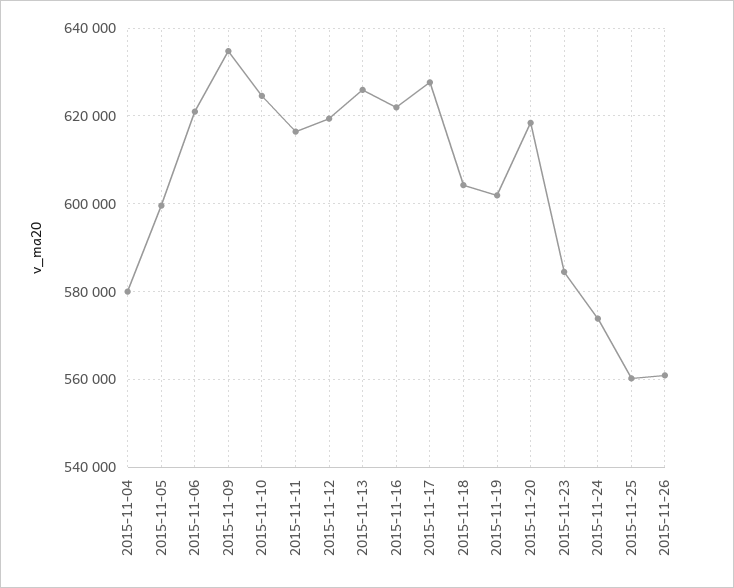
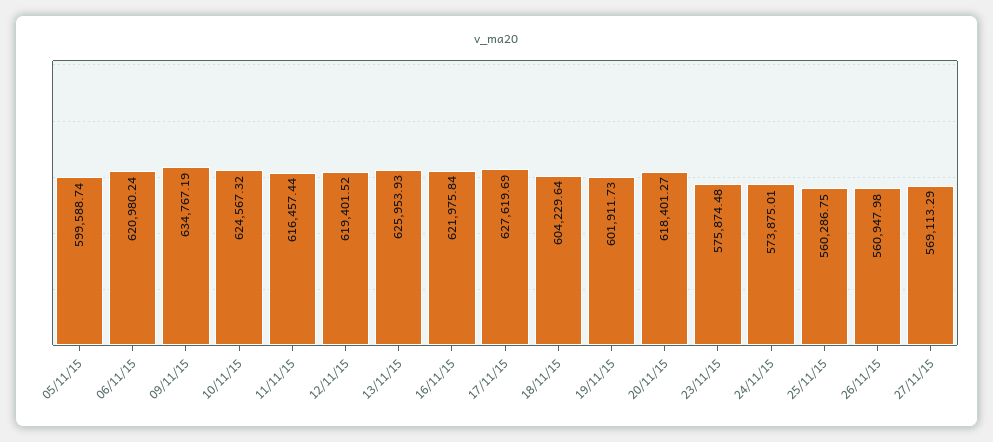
2015-11-04: 580000 -> none
2015-11-23: 584000 -> 575874.48
27/11/15: none -> 569113.29

